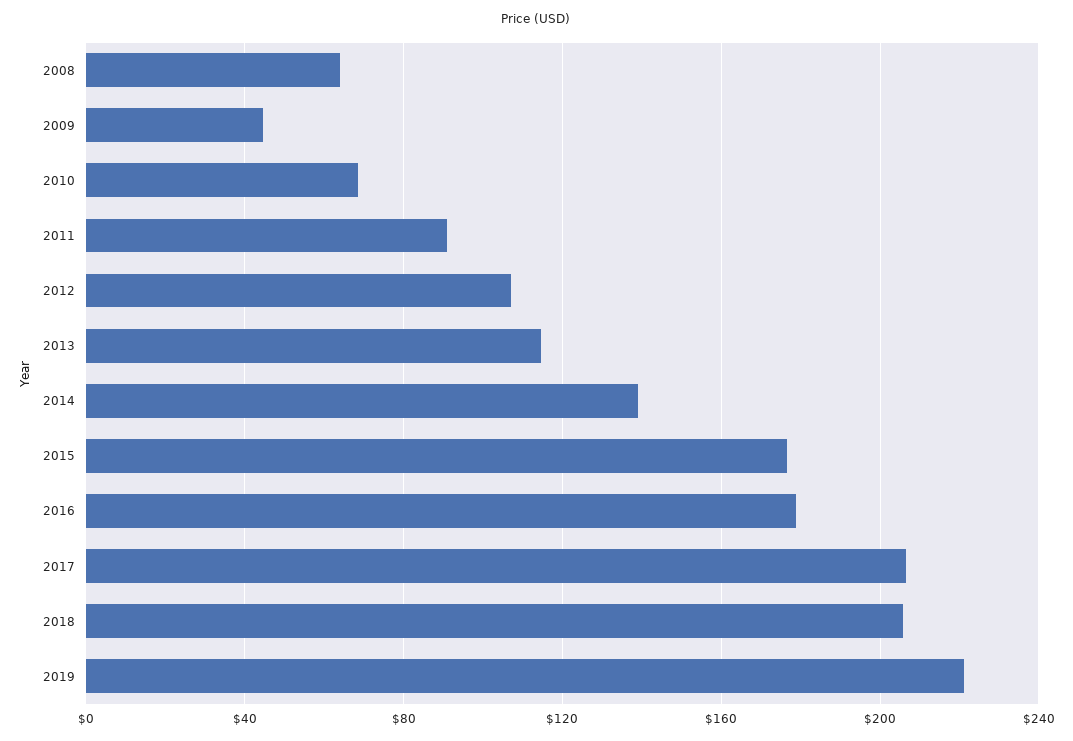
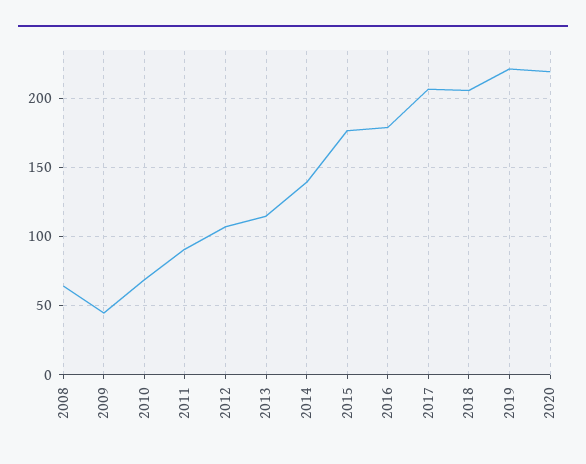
2020: none -> 220

